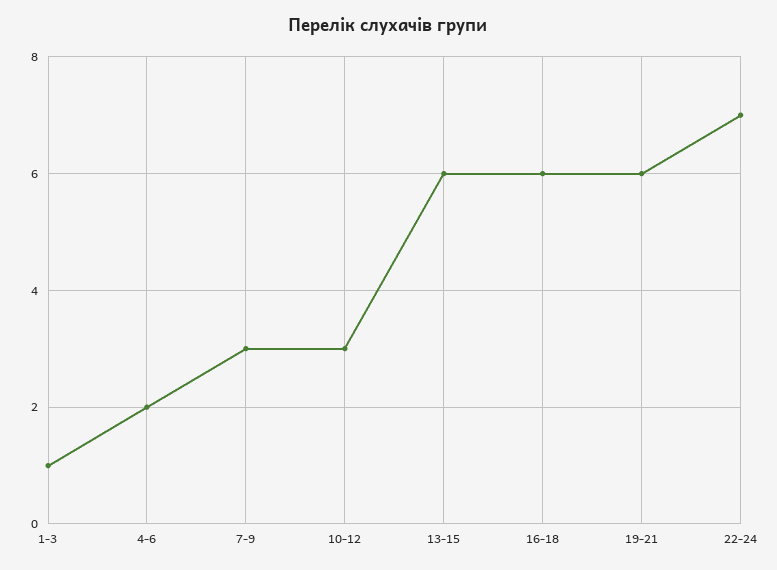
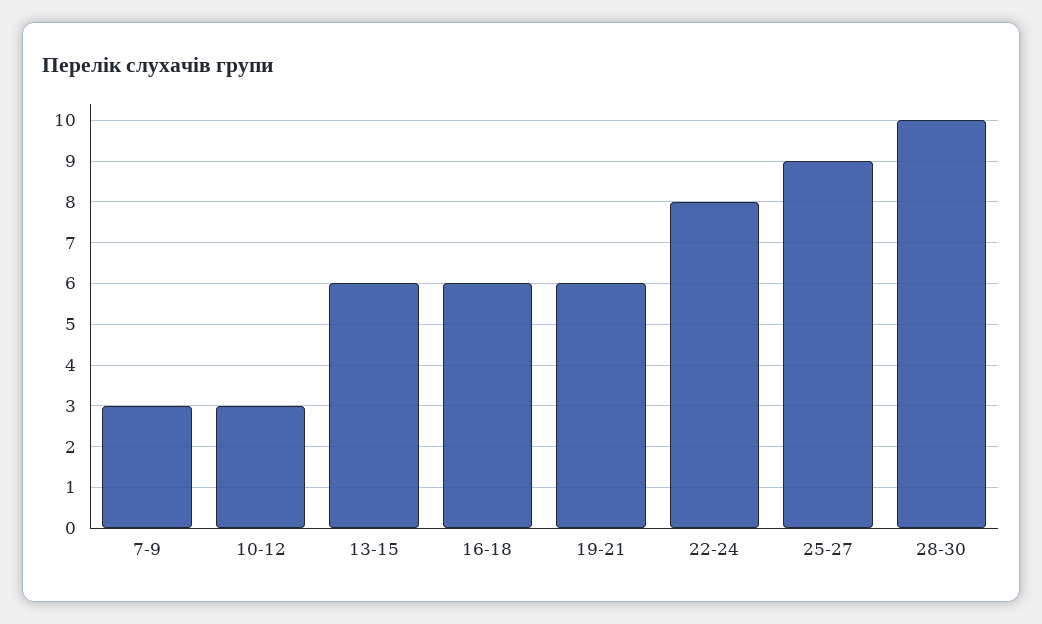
1-3: 1 -> none
4-6: 2 -> none
22-24: 7 -> 8
25-27: none -> 9
28-30: none -> 10

